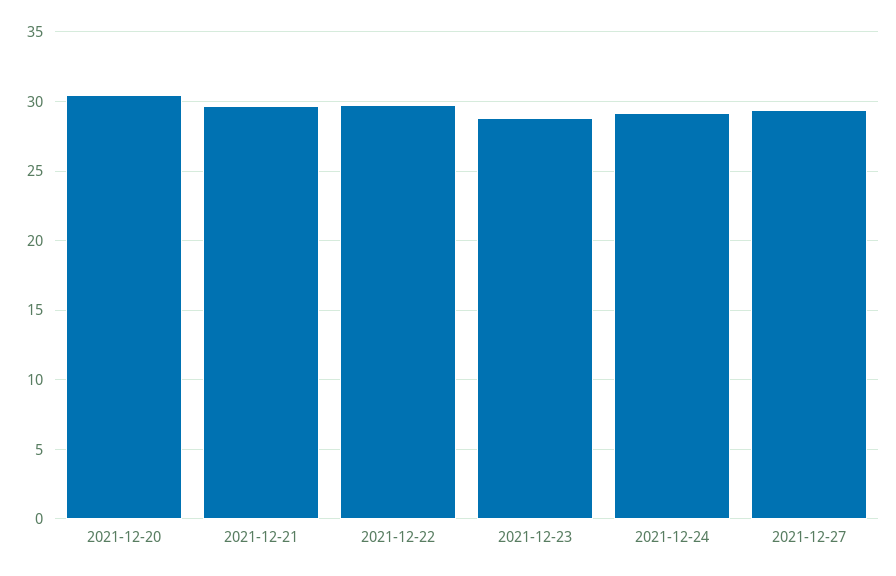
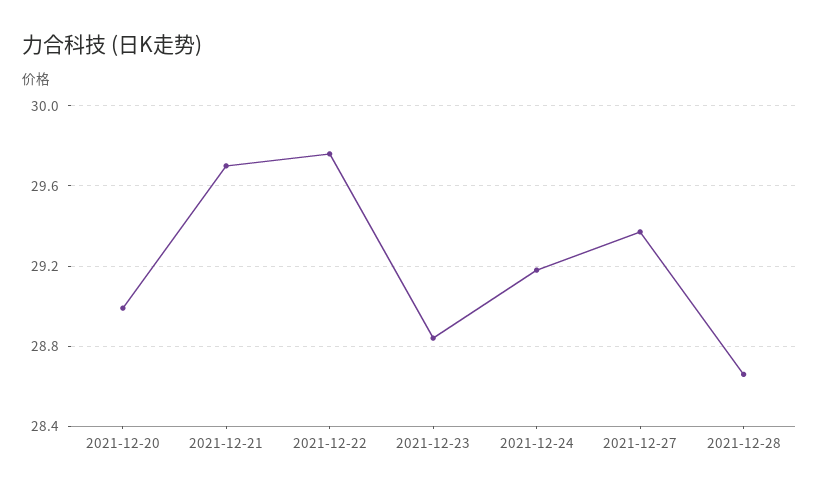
2021-12-20: 30.5 -> 29
2021-12-28: none -> 28.65

